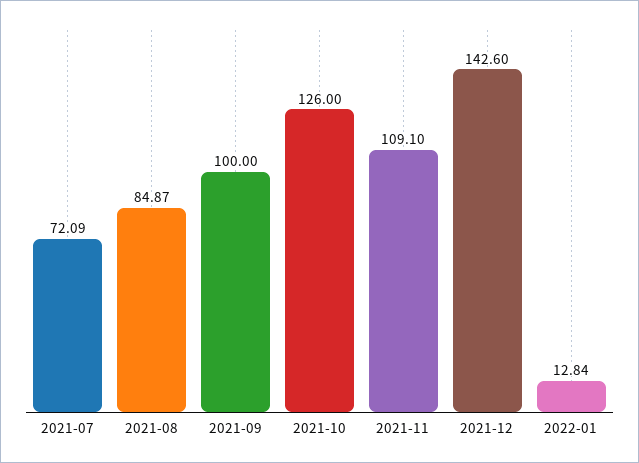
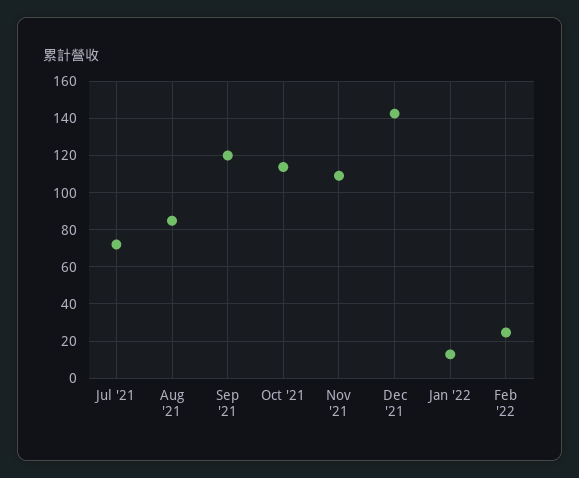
2021-09: 100 -> 120
2021-10: 126 -> 115
Feb '22: none -> 25

